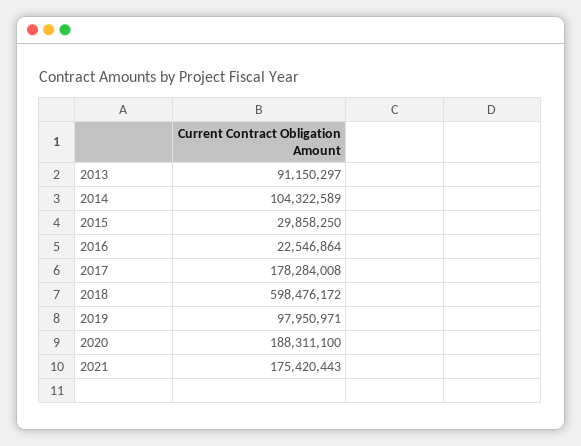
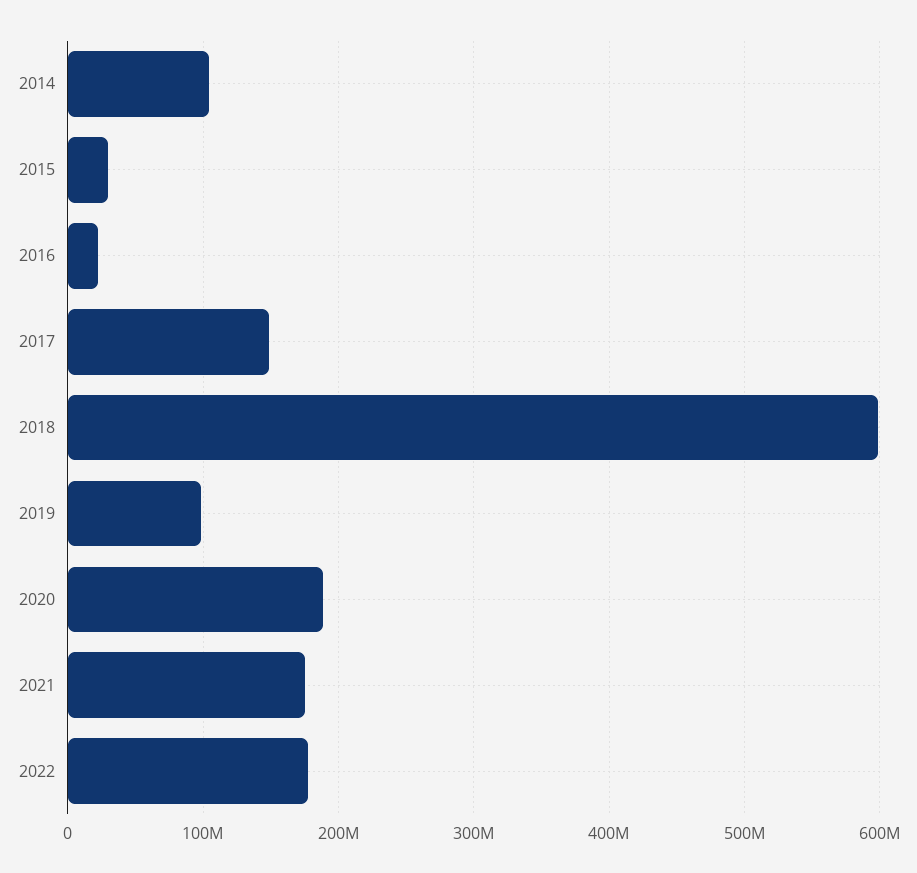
2013: 91150297 -> none
2017: 178284008 -> 150000000
2022: none -> 180000000

